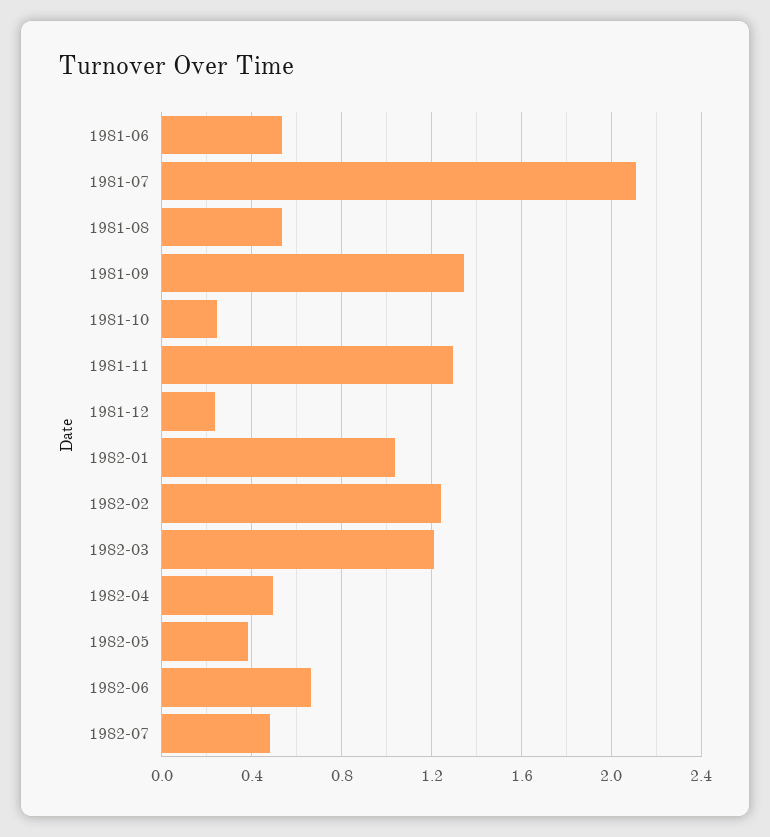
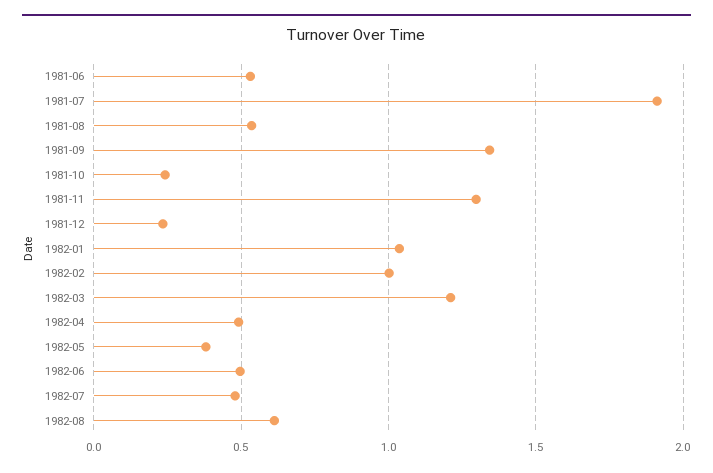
1981-07: 2.1 -> 1.9
1982-02: 1.25 -> 1
1982-06: 0.65 -> 0.5
1982-08: none -> 0.6

